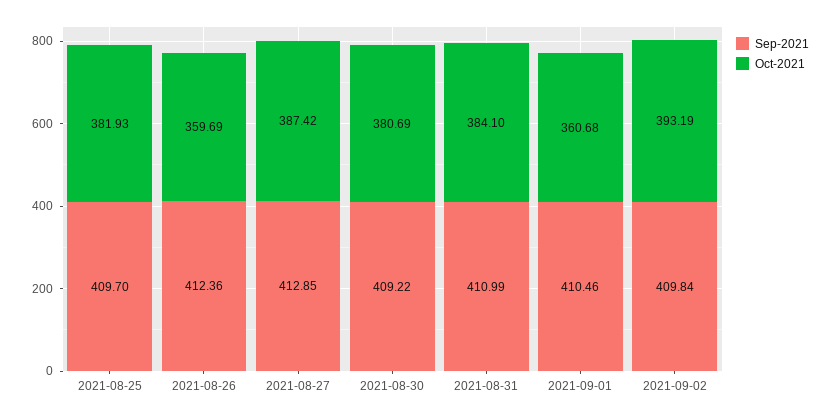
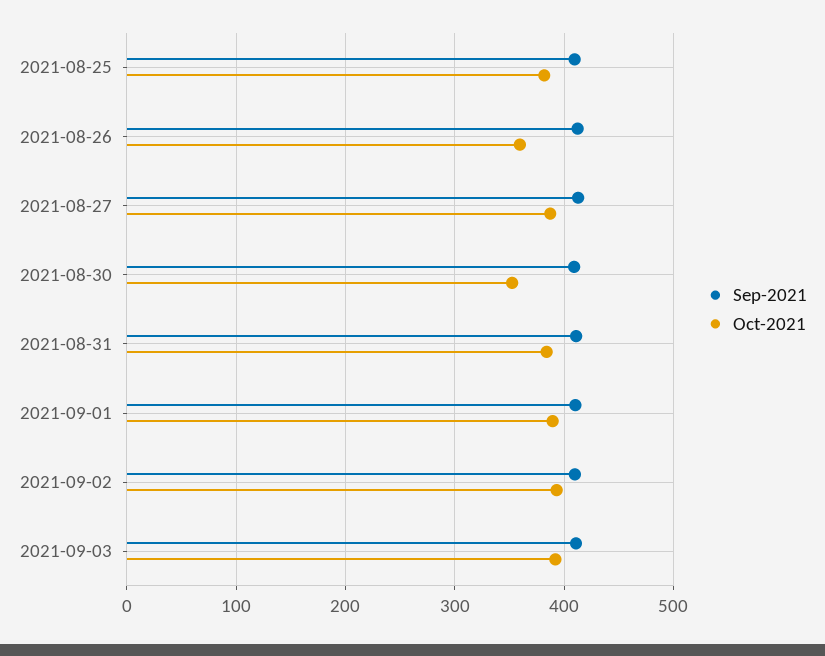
Oct-2021, 2021-08-30: 380.69 -> 350
Oct-2021, 2021-09-01: 360.68 -> 390
Sep-2021, 2021-09-03: none -> 410
Oct-2021, 2021-09-03: none -> 390

